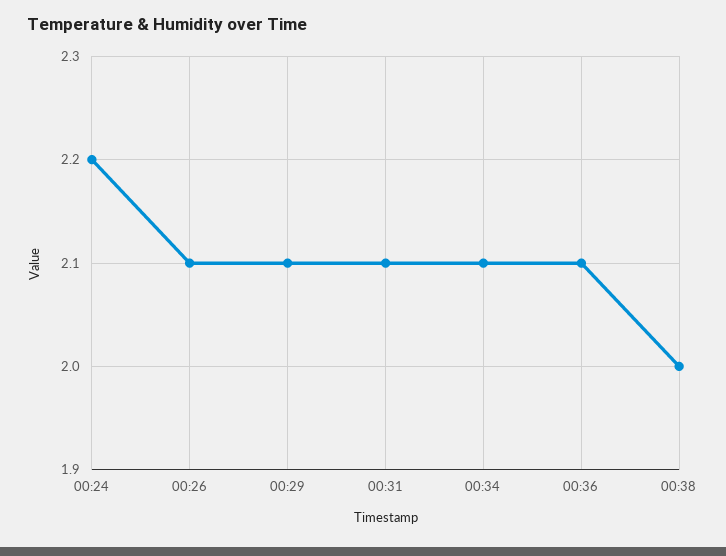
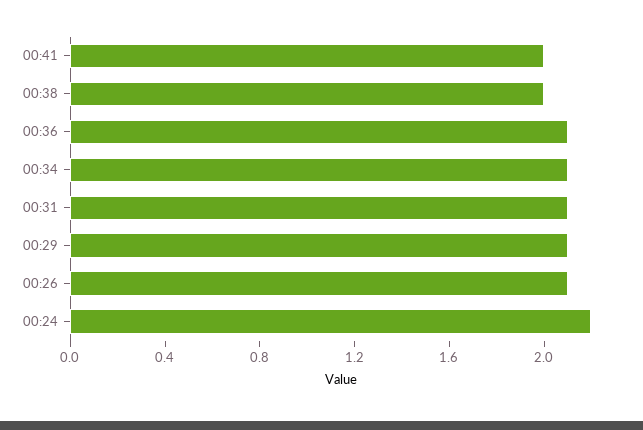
00:41: none -> 2

